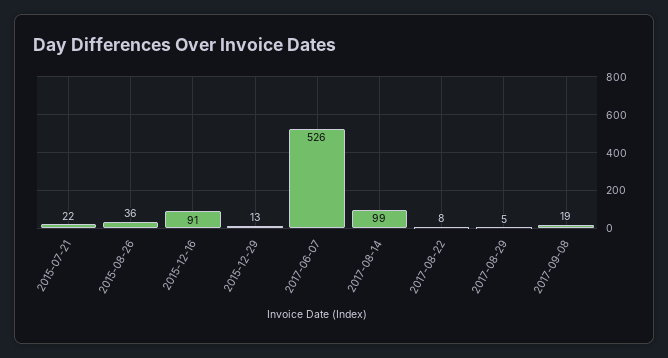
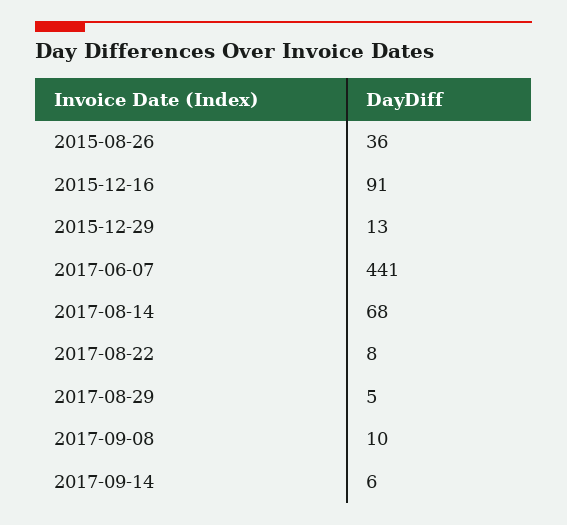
2015-07-21: 22 -> none
2017-06-07: 526 -> 441
2017-08-14: 99 -> 68
2017-09-08: 19 -> 10
2017-09-14: none -> 6

